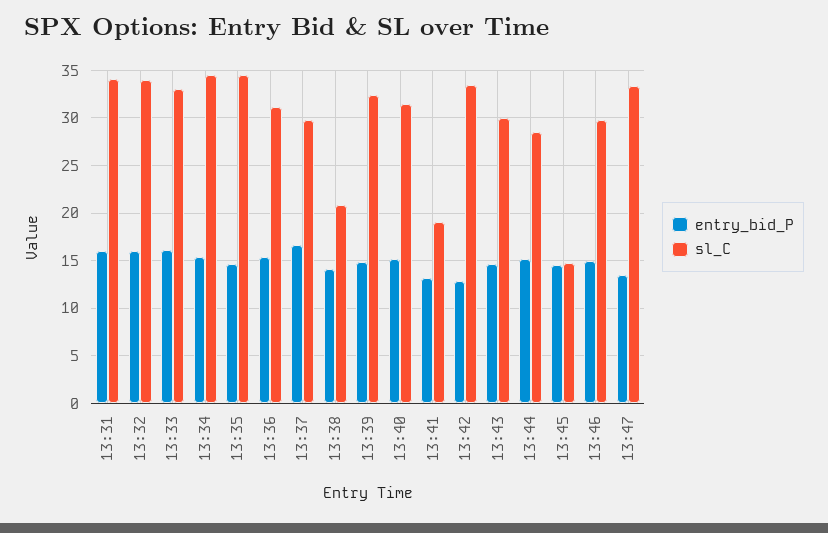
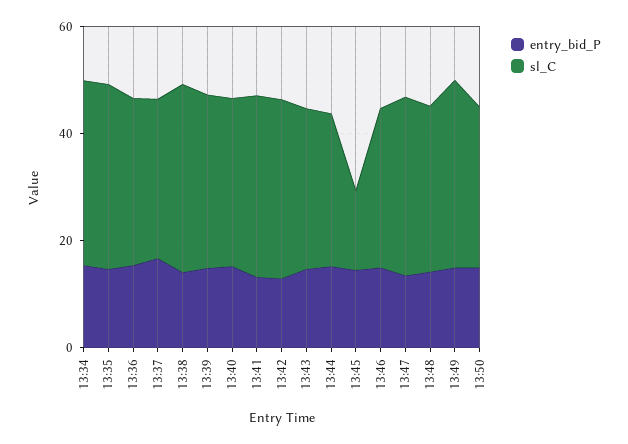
entry_bid_P, 13:31: 16 -> none
sl_C, 13:31: 34 -> none
entry_bid_P, 13:32: 16 -> none
sl_C, 13:32: 34 -> none
entry_bid_P, 13:33: 16 -> none
sl_C, 13:33: 33 -> none
sl_C, 13:38: 21 -> 35
sl_C, 13:41: 19 -> 35
entry_bid_P, 13:48: none -> 15
sl_C, 13:48: none -> 30
entry_bid_P, 13:49: none -> 15
sl_C, 13:49: none -> 35
entry_bid_P, 13:50: none -> 15
sl_C, 13:50: none -> 30

